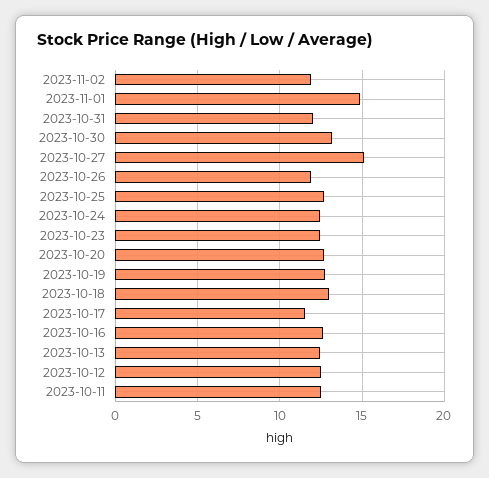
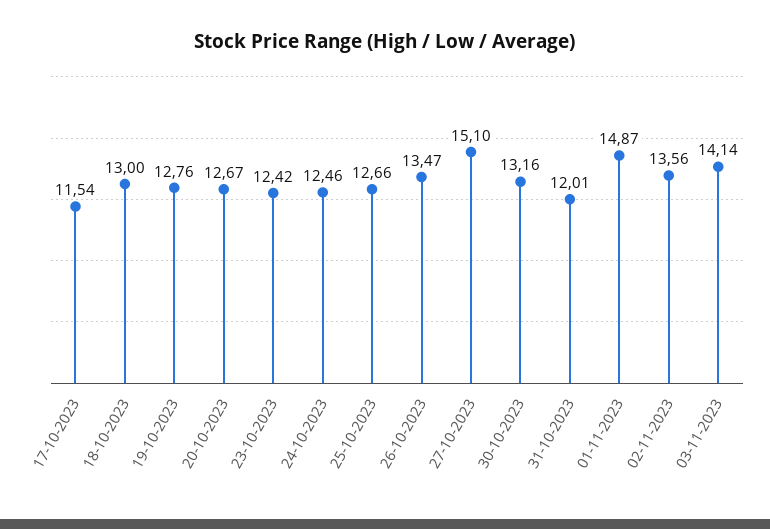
2023-11-02: 12 -> 13.56
2023-10-26: 12 -> 13.47
2023-10-16: 12.5 -> none
2023-10-13: 12.5 -> none
2023-10-12: 12.5 -> none
2023-10-11: 12.5 -> none
03-11-2023: none -> 14.14

